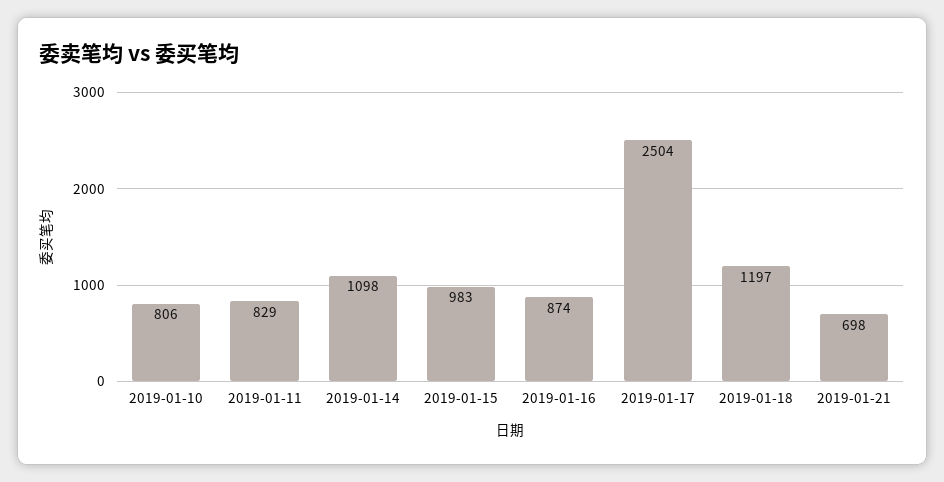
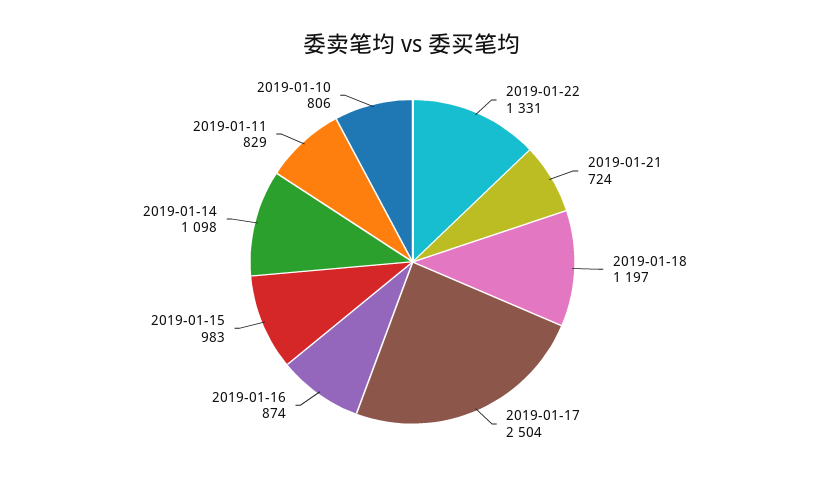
2019-01-21: 698 -> 724
2019-01-22: none -> 1331

